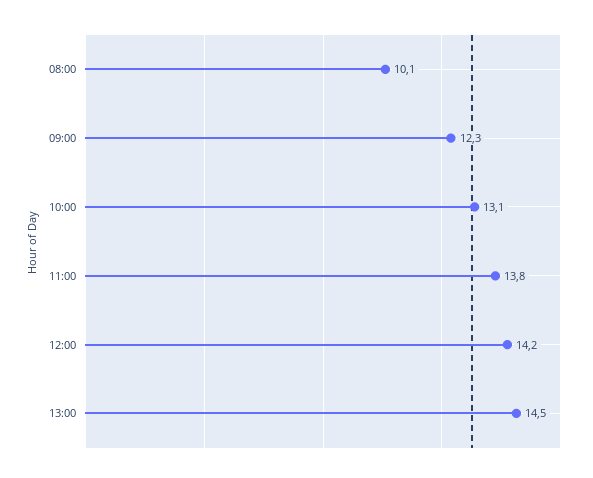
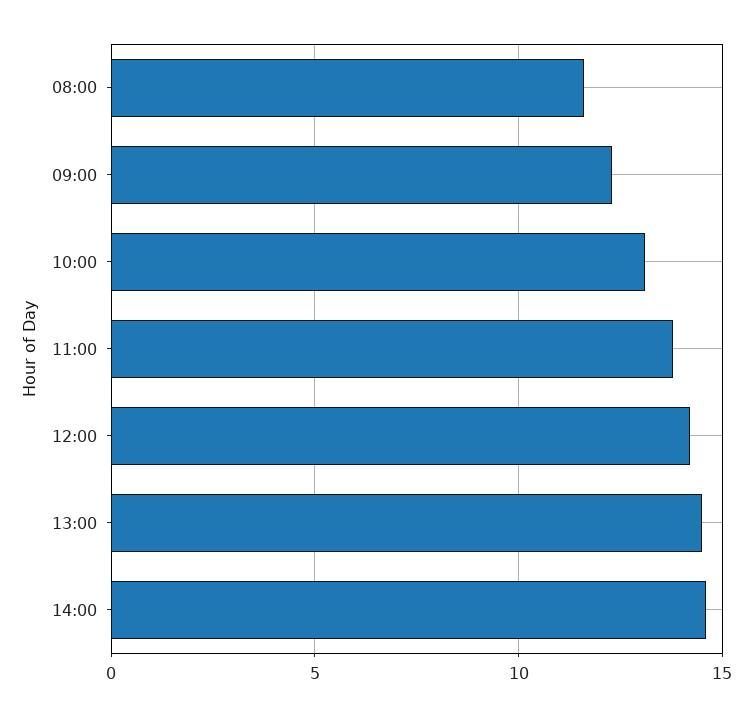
08:00: 10.1 -> 11.5
14:00: none -> 14.5

